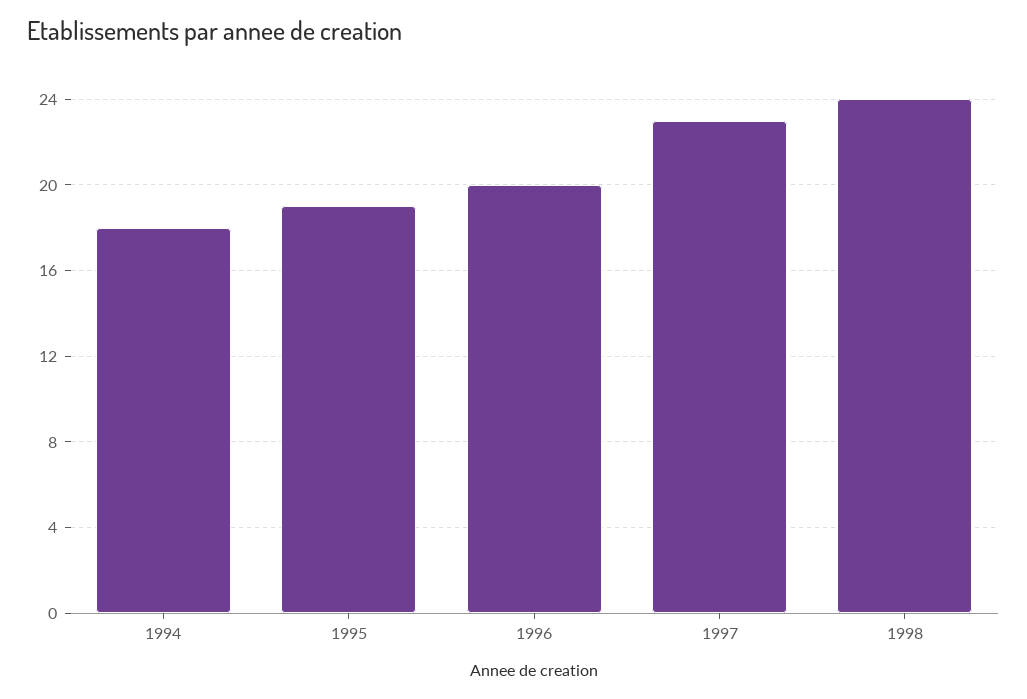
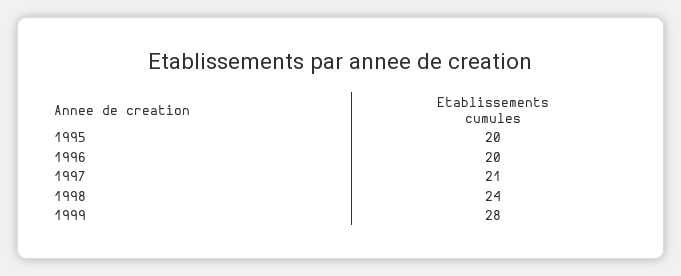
1994: 18 -> none
1995: 19 -> 20
1997: 23 -> 21
1999: none -> 28

